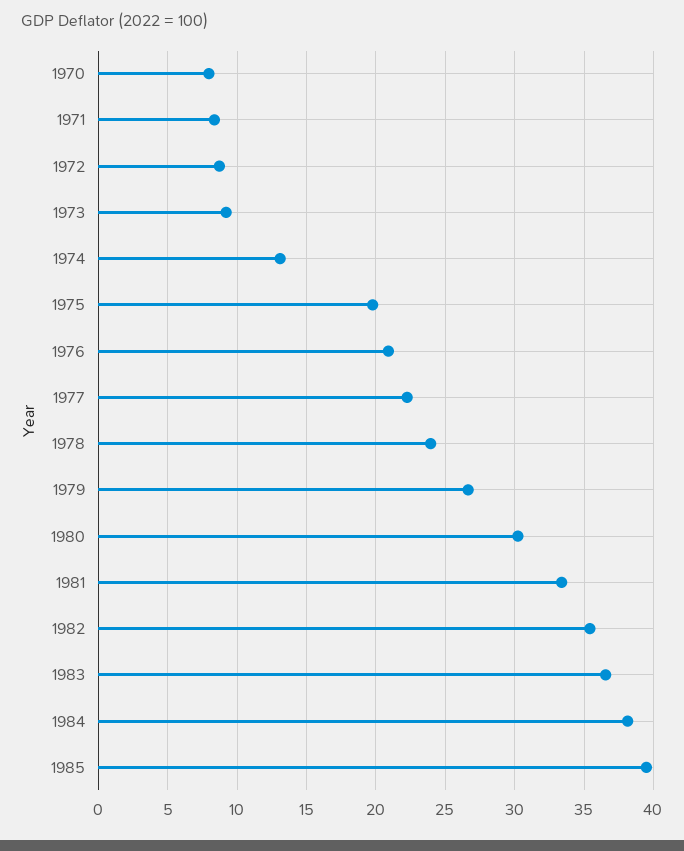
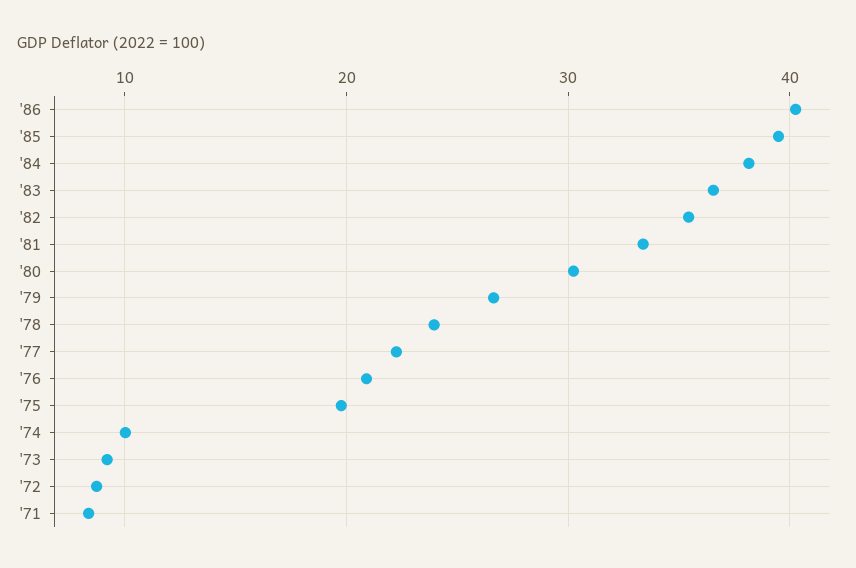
1970: 8 -> none
1974: 13 -> 10
'86: none -> 40

